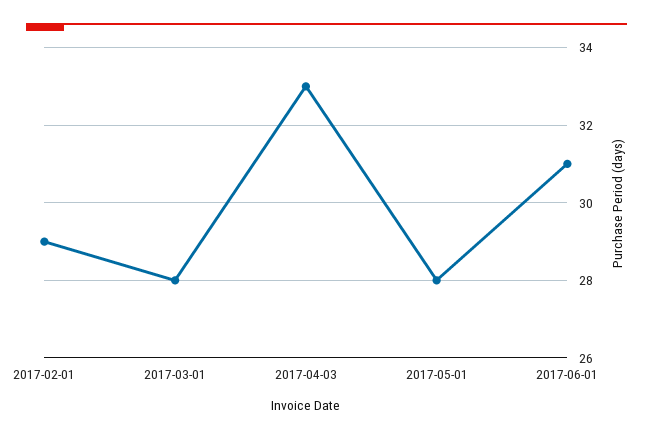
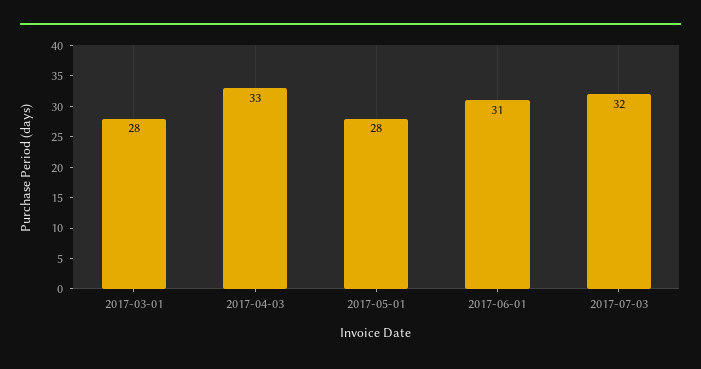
2017-02-01: 29 -> none
2017-07-03: none -> 32

